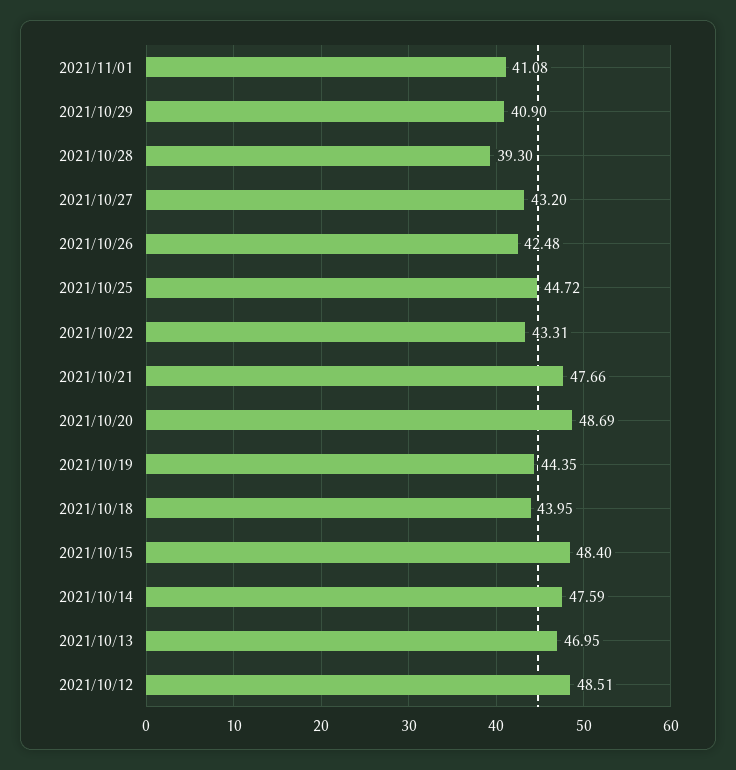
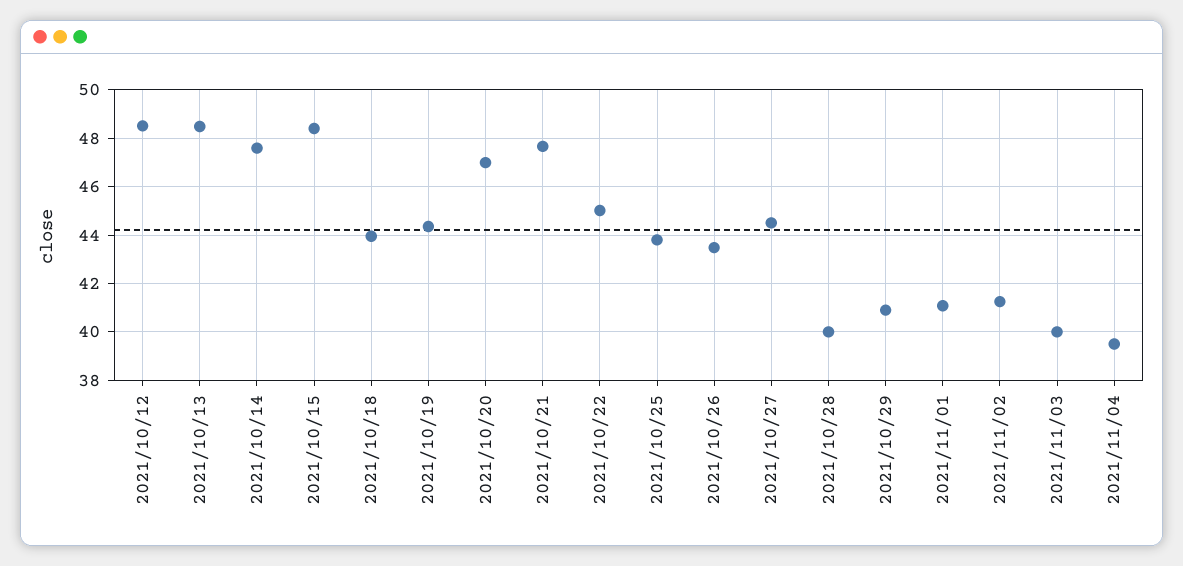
2021/10/28: 39.3 -> 40
2021/10/27: 43.2 -> 44.5
2021/10/26: 42.48 -> 43.5
2021/10/25: 44.72 -> 43.75
2021/10/22: 43.31 -> 45
2021/10/20: 48.69 -> 47
2021/10/13: 46.95 -> 48.5
2021/11/02: none -> 41.25
2021/11/03: none -> 40
2021/11/04: none -> 39.5

